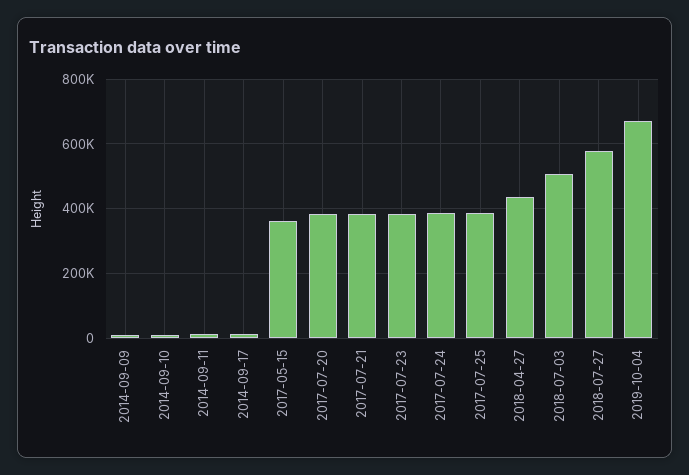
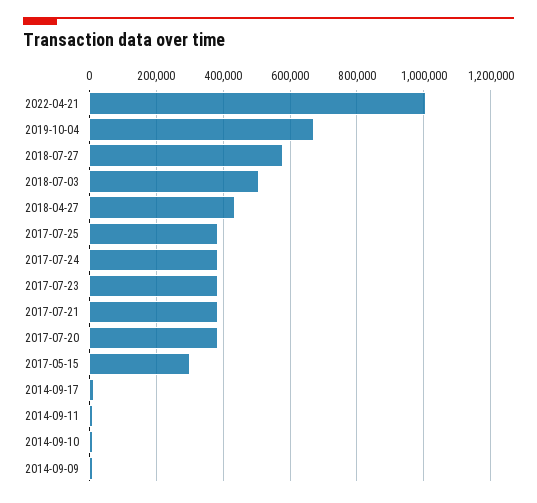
2017-05-15: 360000 -> 300000
2022-04-21: none -> 1000000

